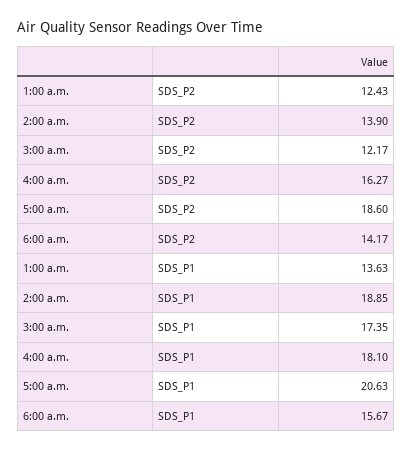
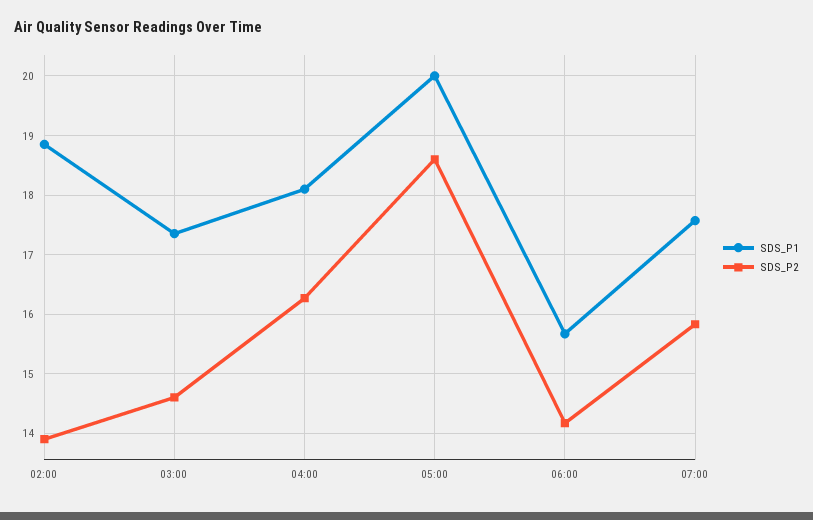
SDS_P2, 1:00 a.m.: 12.43 -> none
SDS_P2, 3:00 a.m.: 12.17 -> 14.6
SDS_P1, 1:00 a.m.: 13.63 -> none
SDS_P1, 5:00 a.m.: 20.63 -> 20
SDS_P1, 07:00: none -> 17.6
SDS_P2, 07:00: none -> 15.8

